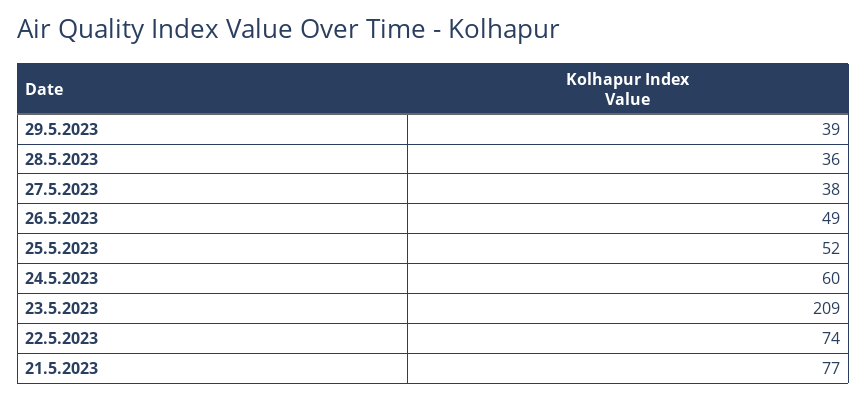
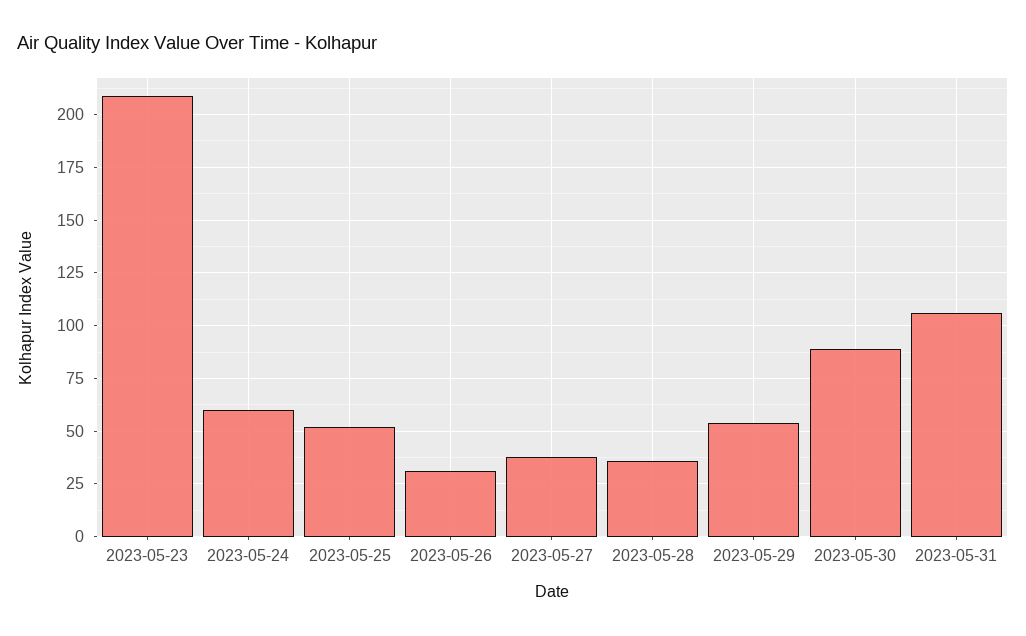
29.5.2023: 39 -> 55
26.5.2023: 49 -> 30
22.5.2023: 74 -> none
21.5.2023: 77 -> none
2023-05-30: none -> 90
2023-05-31: none -> 105

